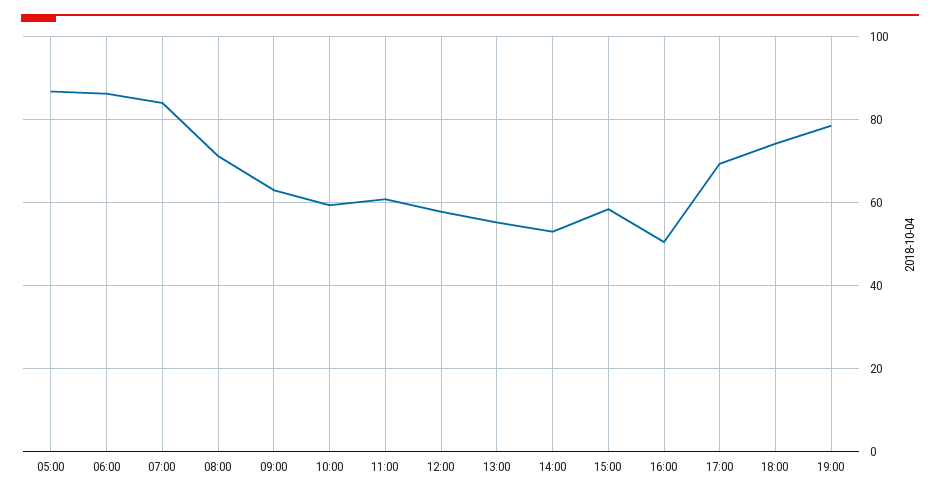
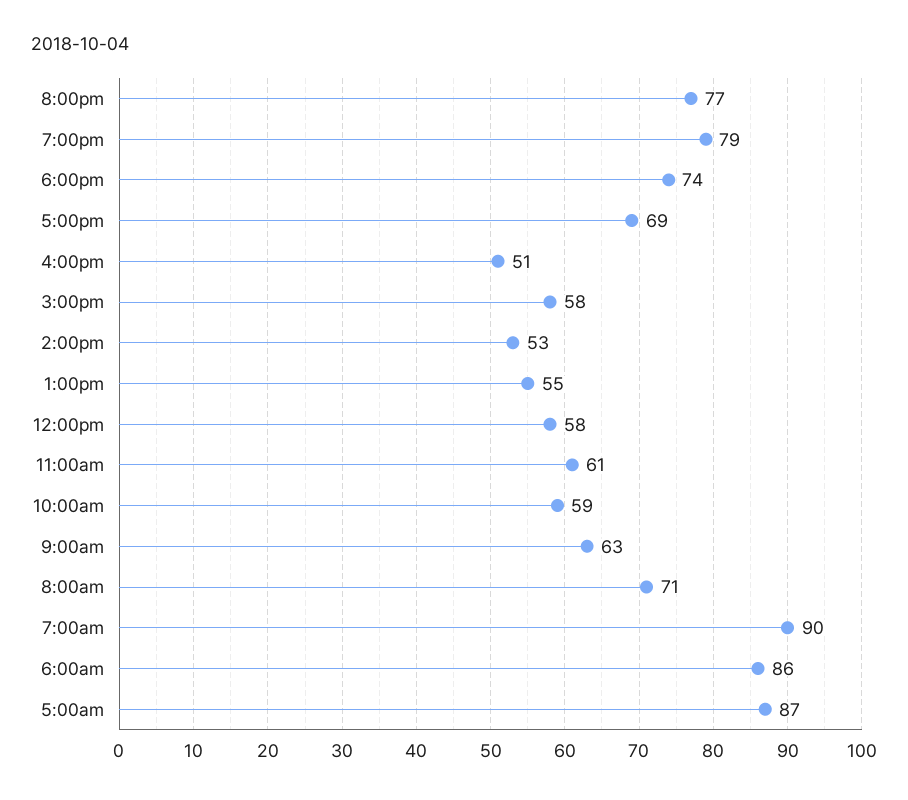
07:00: 84 -> 90
8:00pm: none -> 77

